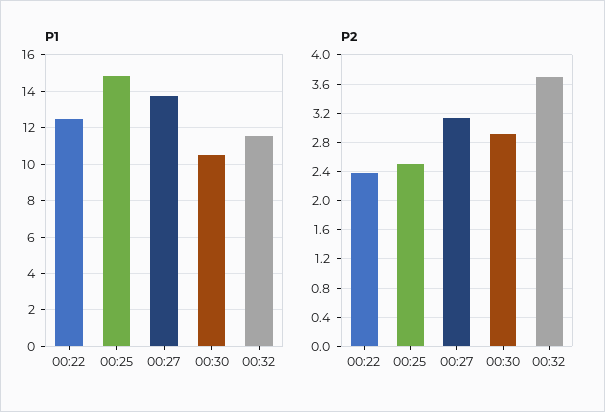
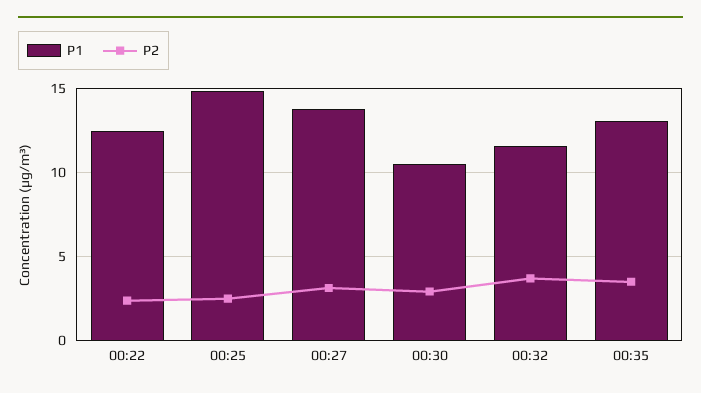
P1, 00:35: none -> 13
P2, 00:35: none -> 3.5

